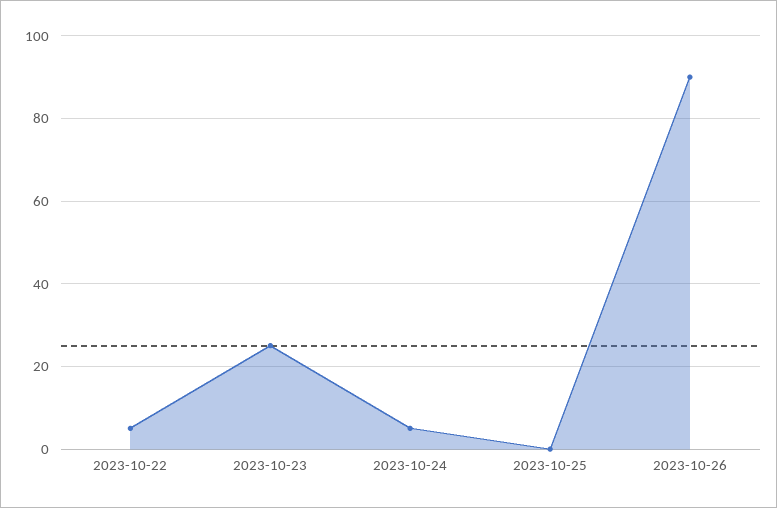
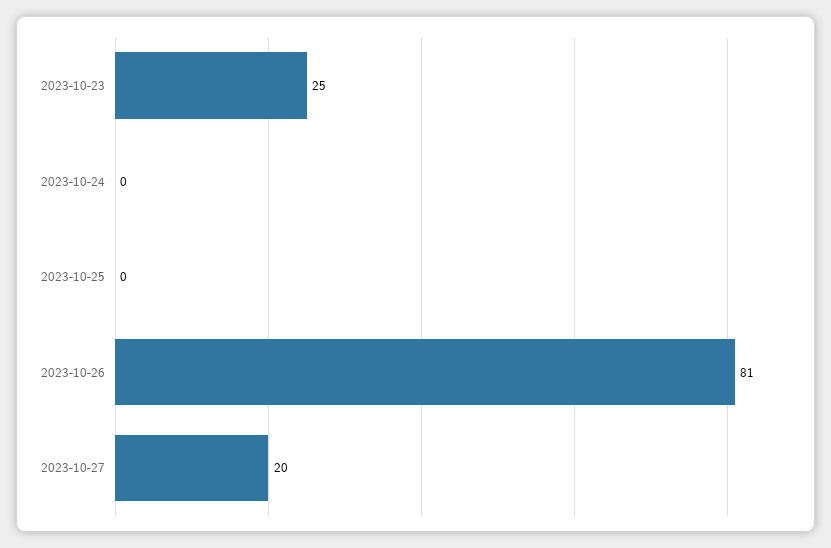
2023-10-22: 5 -> none
2023-10-24: 5 -> 0
2023-10-26: 90 -> 81
2023-10-27: none -> 20

